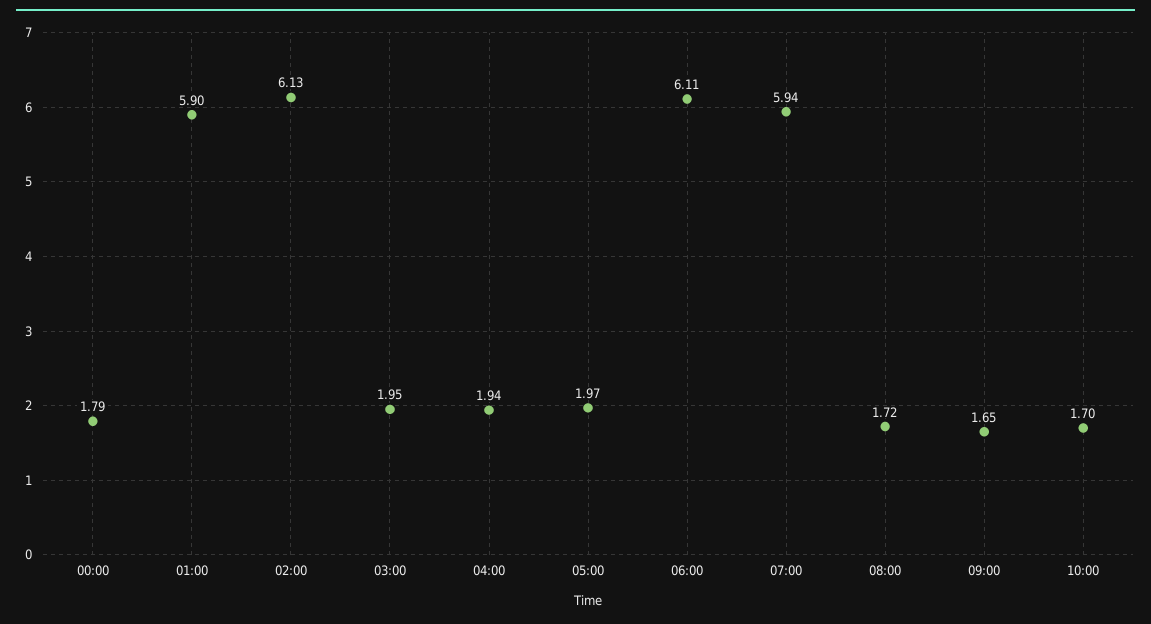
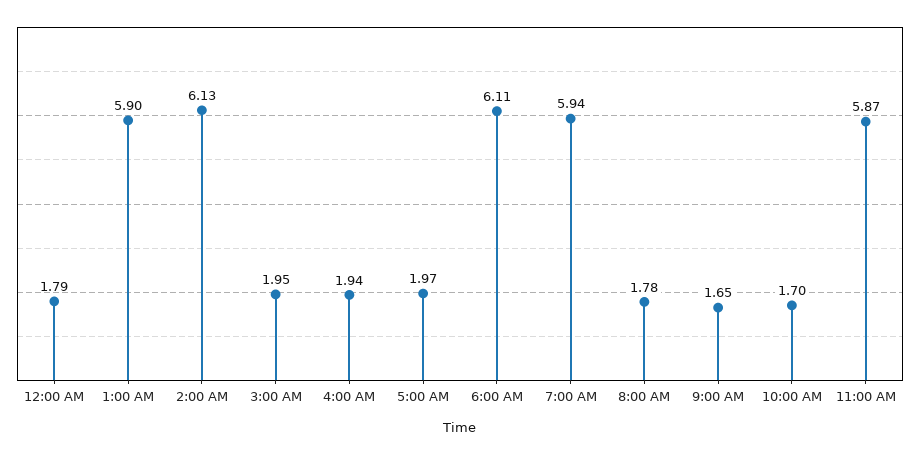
08:00: 1.72 -> 1.78
11:00 AM: none -> 5.87

